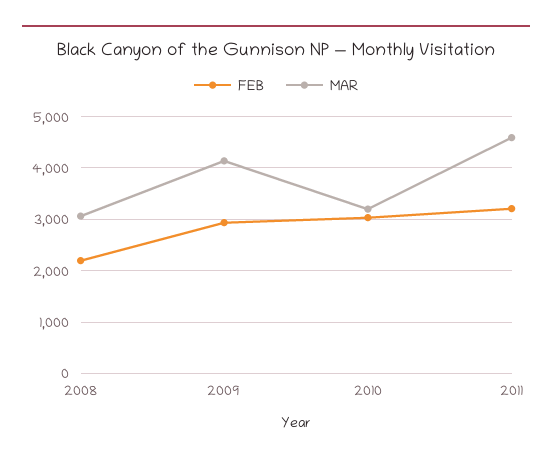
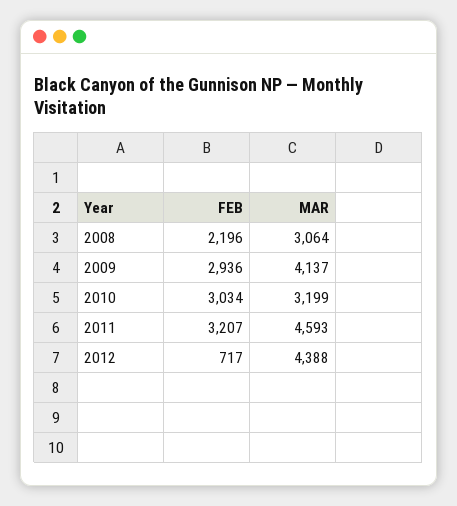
FEB, 2012: none -> 717
MAR, 2012: none -> 4388

